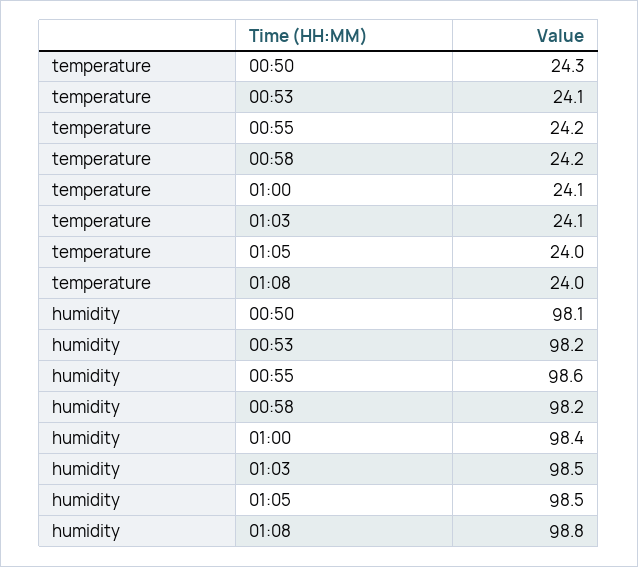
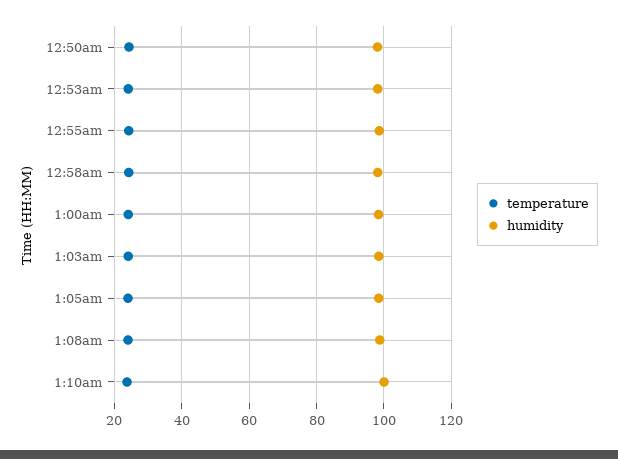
temperature, 1:10am: none -> 24
humidity, 1:10am: none -> 100

